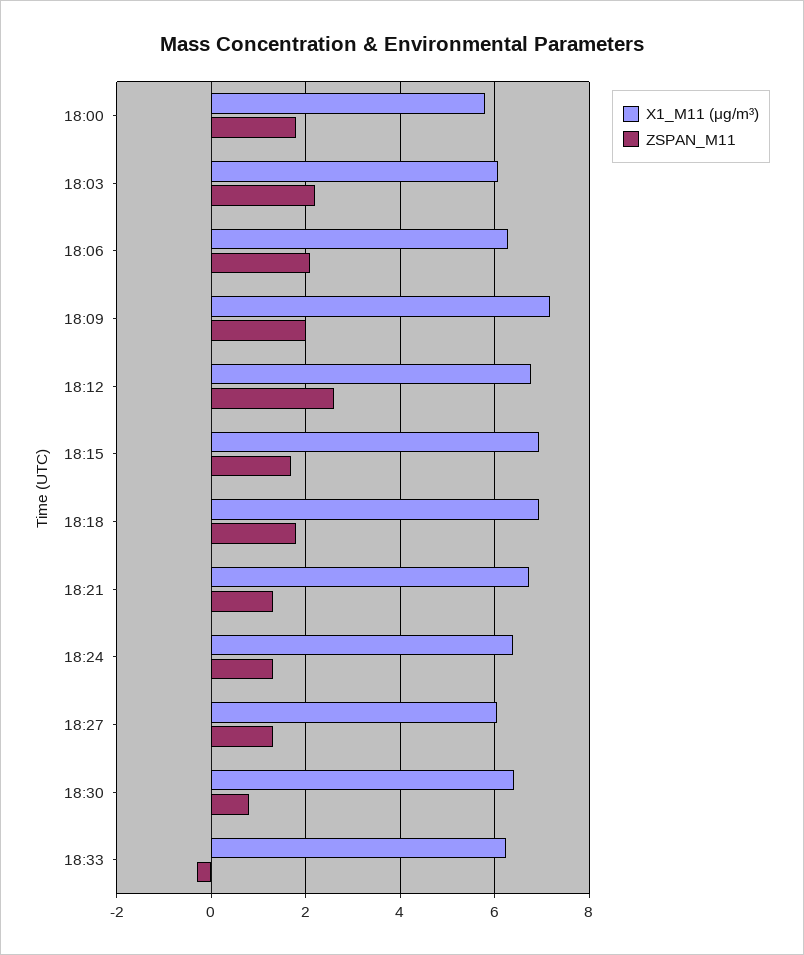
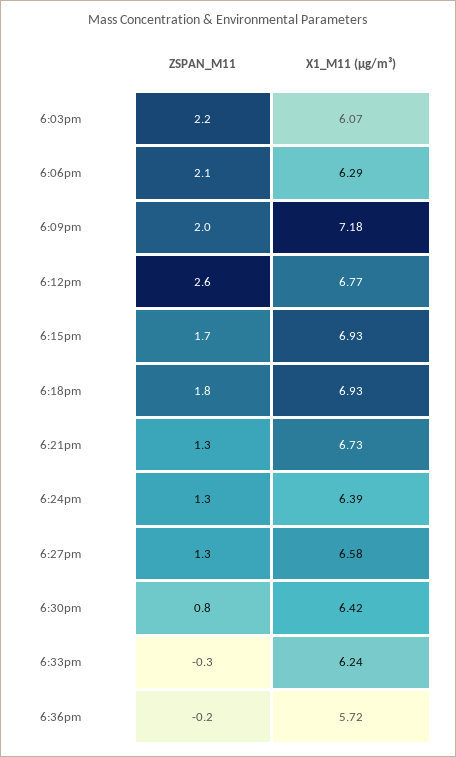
X1_M11 (μg/m³), 18:00: 5.8 -> none
ZSPAN_M11, 18:00: 1.8 -> none
X1_M11 (μg/m³), 18:27: 6 -> 6.58
ZSPAN_M11, 6:36pm: none -> -0.2
X1_M11 (μg/m³), 6:36pm: none -> 5.72

